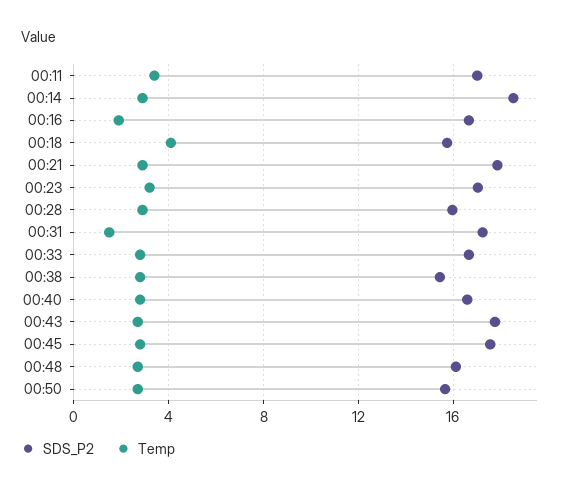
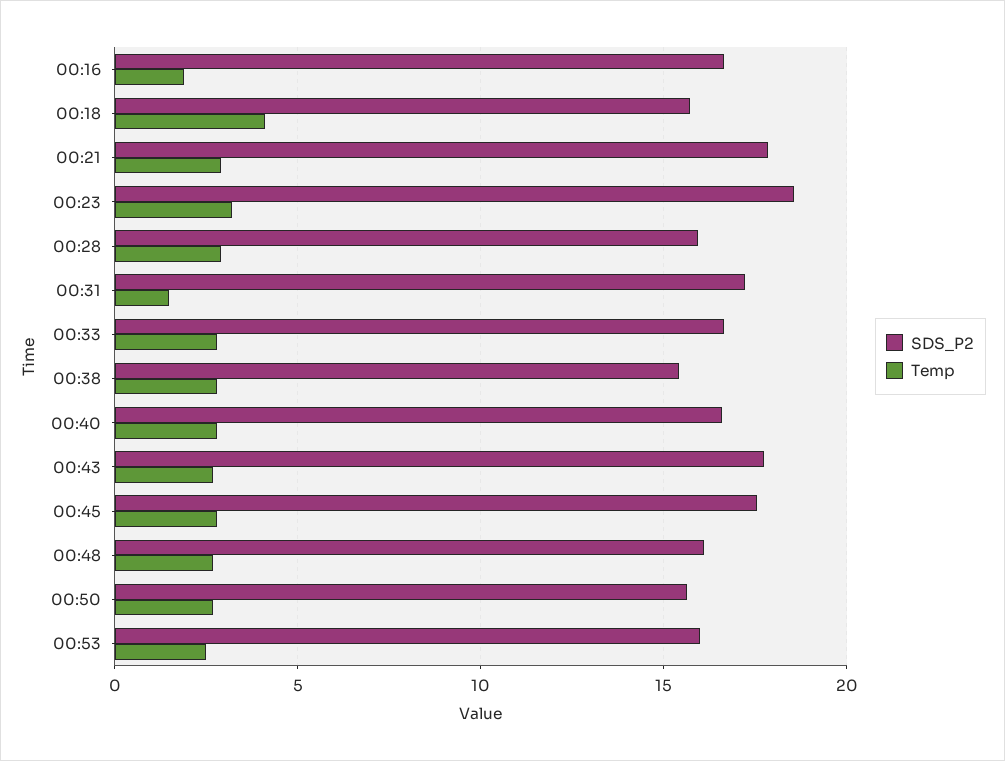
SDS_P2, 00:11: 17 -> none
Temp, 00:11: 3.5 -> none
SDS_P2, 00:14: 18.5 -> none
Temp, 00:14: 3 -> none
SDS_P2, 00:23: 17 -> 18.5
SDS_P2, 00:53: none -> 16
Temp, 00:53: none -> 2.5

